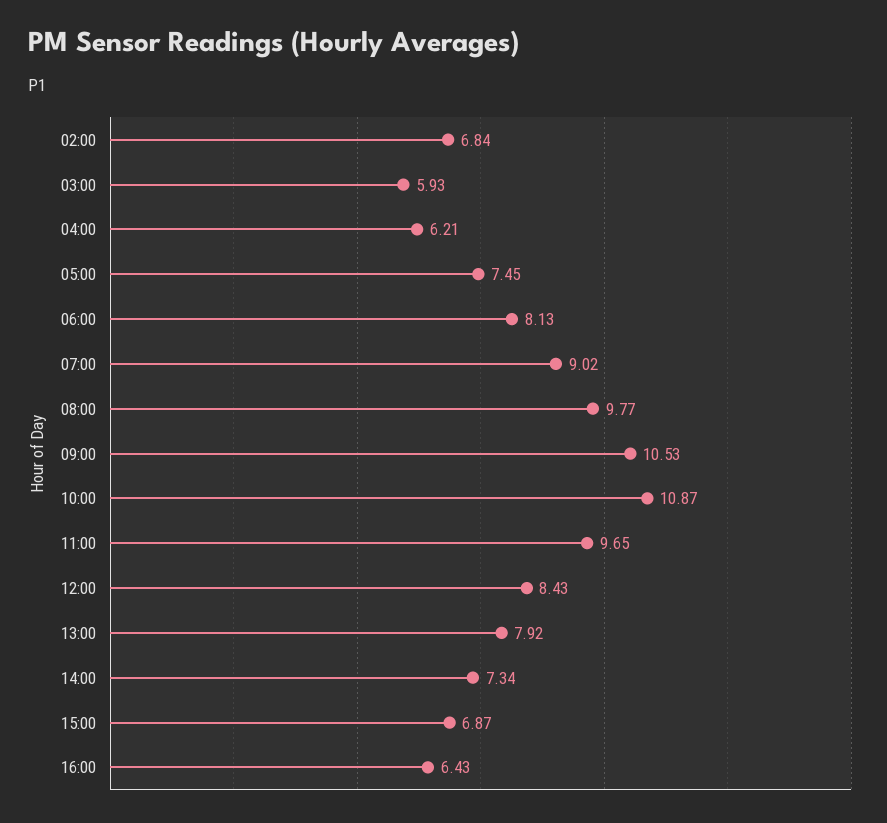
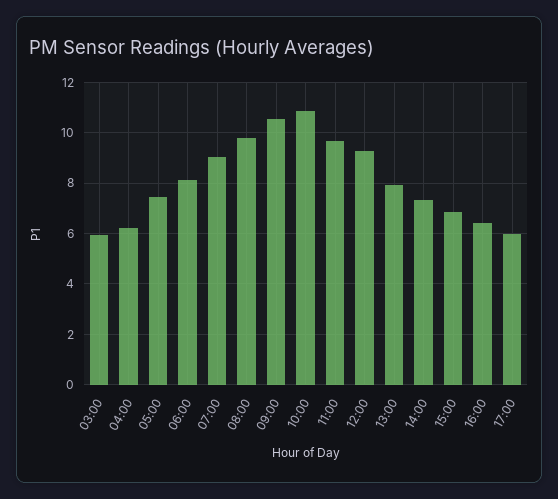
02:00: 6.84 -> none
12:00: 8.43 -> 9.25
17:00: none -> 6

